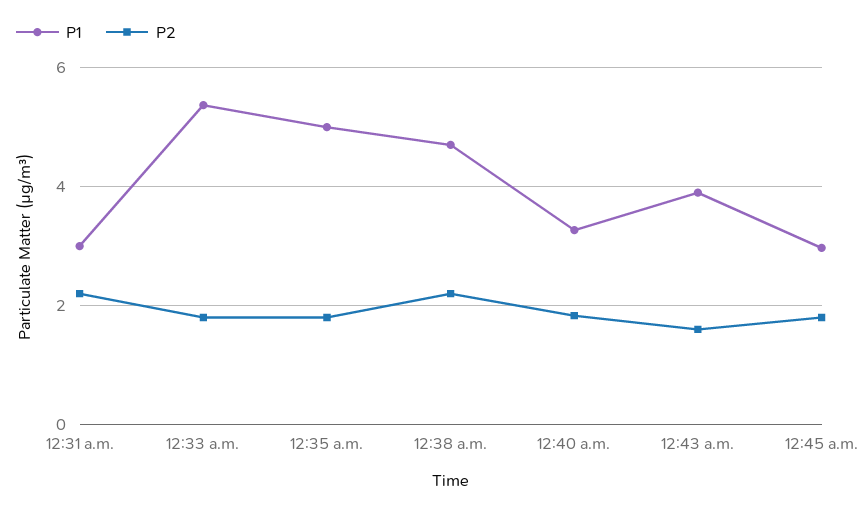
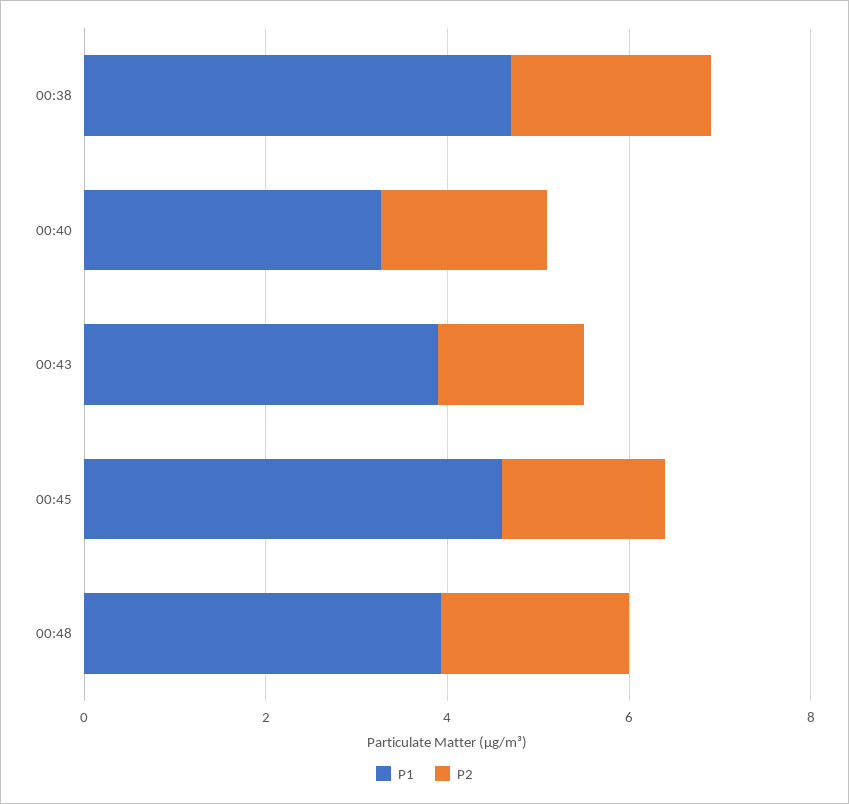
P1, 12:31 a.m.: 3 -> none
P2, 12:31 a.m.: 2.2 -> none
P1, 12:33 a.m.: 5.4 -> none
P2, 12:33 a.m.: 1.8 -> none
P1, 12:35 a.m.: 5 -> none
P2, 12:35 a.m.: 1.8 -> none
P1, 12:45 a.m.: 3 -> 4.5
P1, 00:48: none -> 4
P2, 00:48: none -> 2

